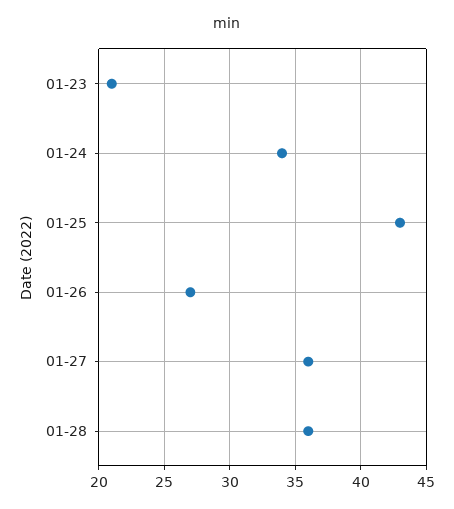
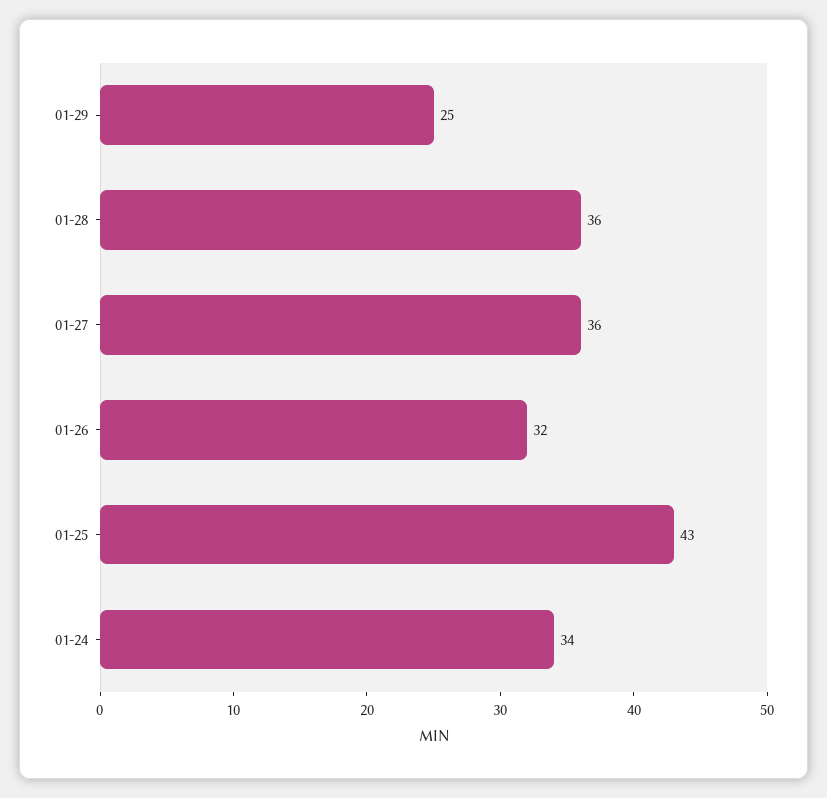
01-23: 21 -> none
01-26: 27 -> 32
01-29: none -> 25

